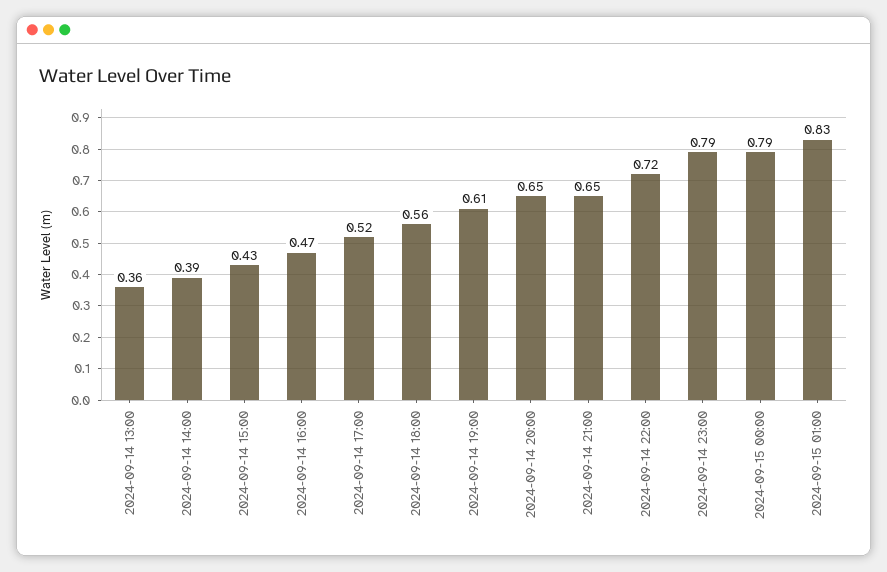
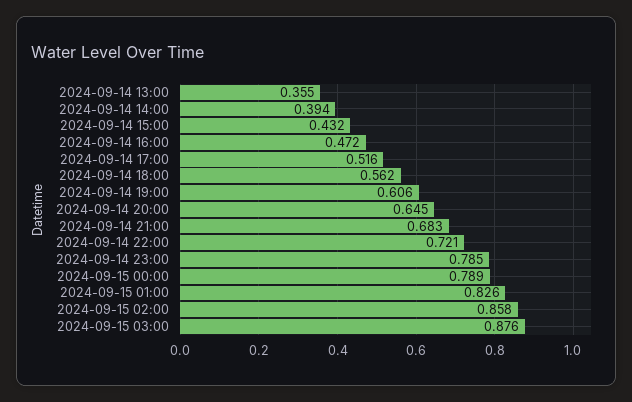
2024-09-14 21:00: 0.65 -> 0.683
2024-09-15 02:00: none -> 0.858
2024-09-15 03:00: none -> 0.876

